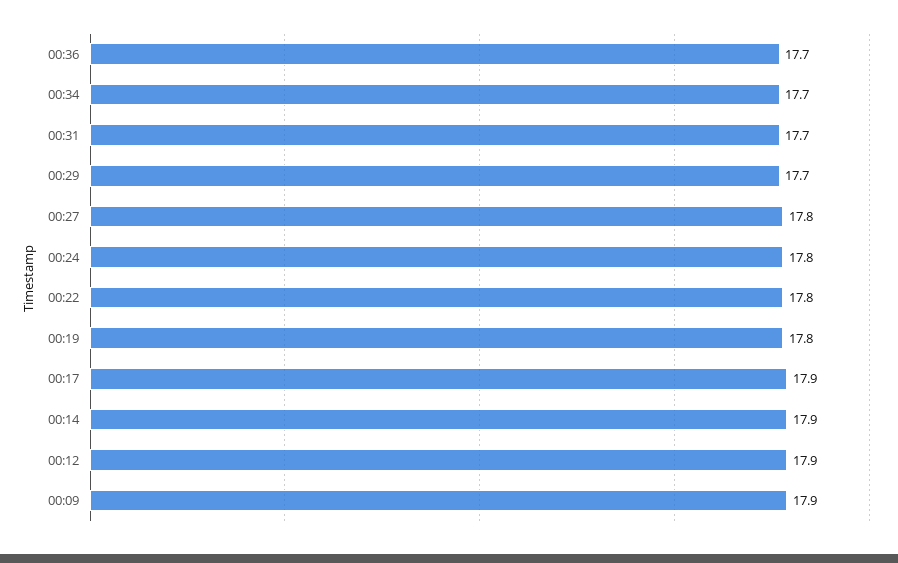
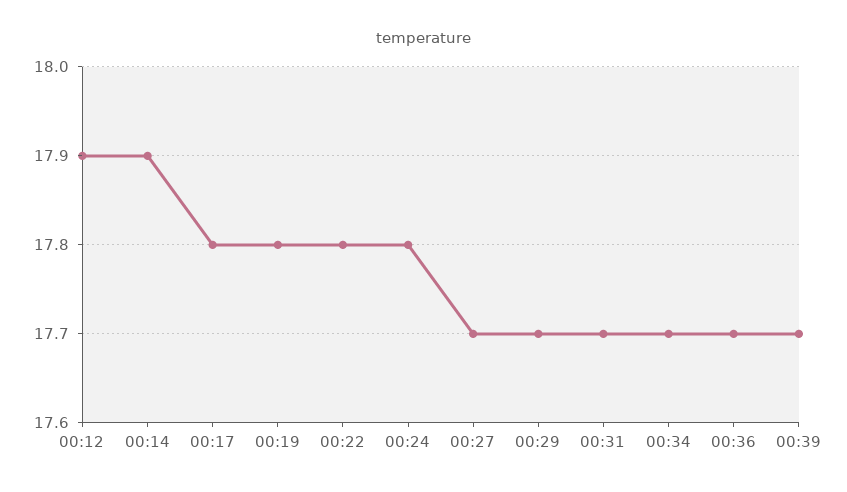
00:27: 17.8 -> 17.7
00:17: 17.9 -> 17.8
00:09: 17.9 -> none
00:39: none -> 17.7

